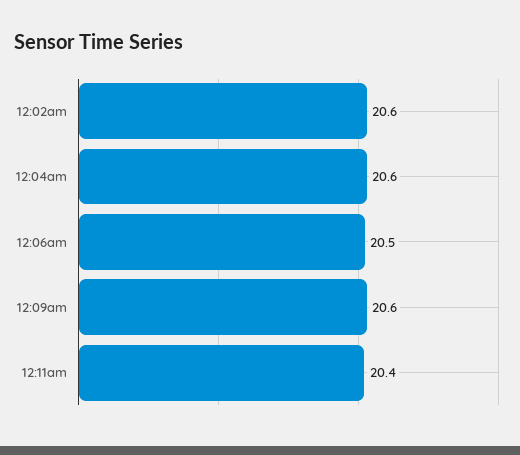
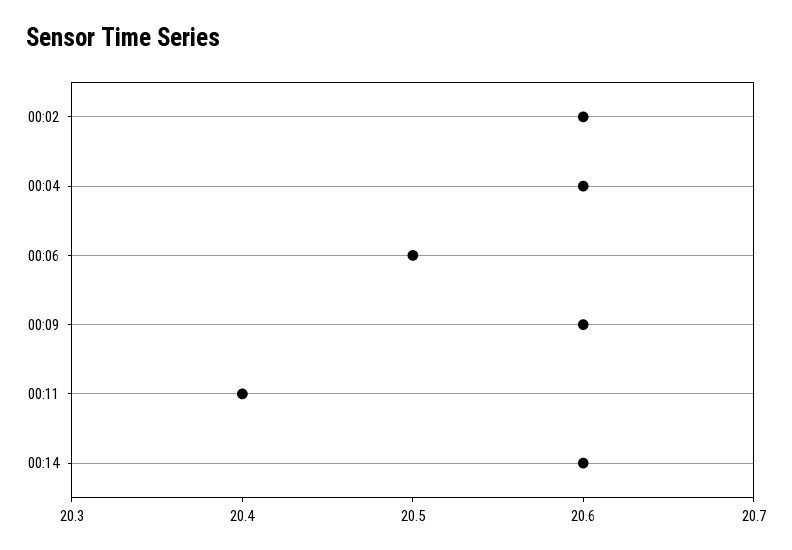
00:14: none -> 20.6

